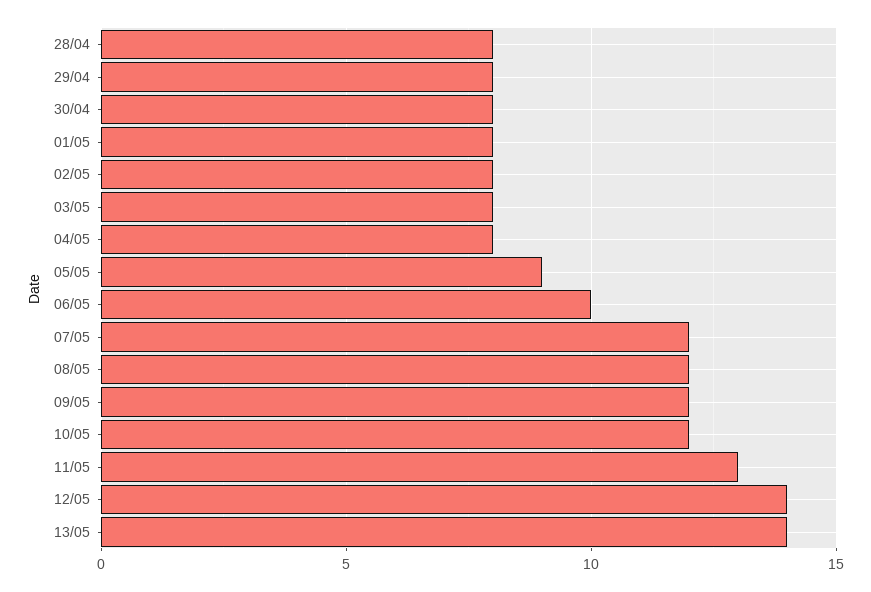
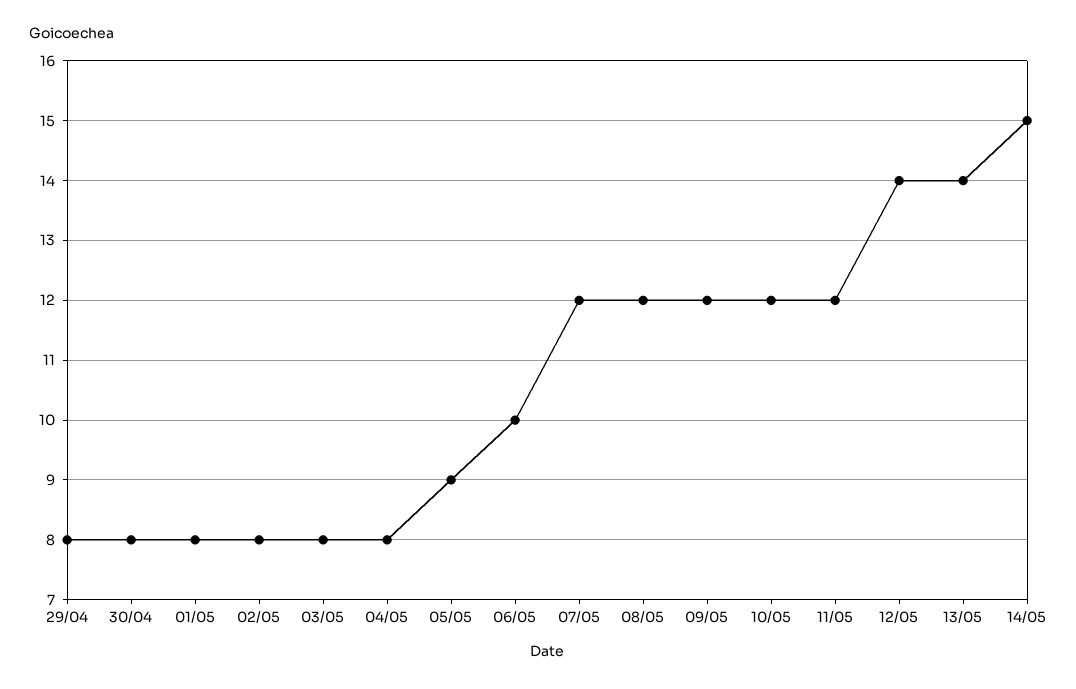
28/04: 8 -> none
11/05: 13 -> 12
14/05: none -> 15

